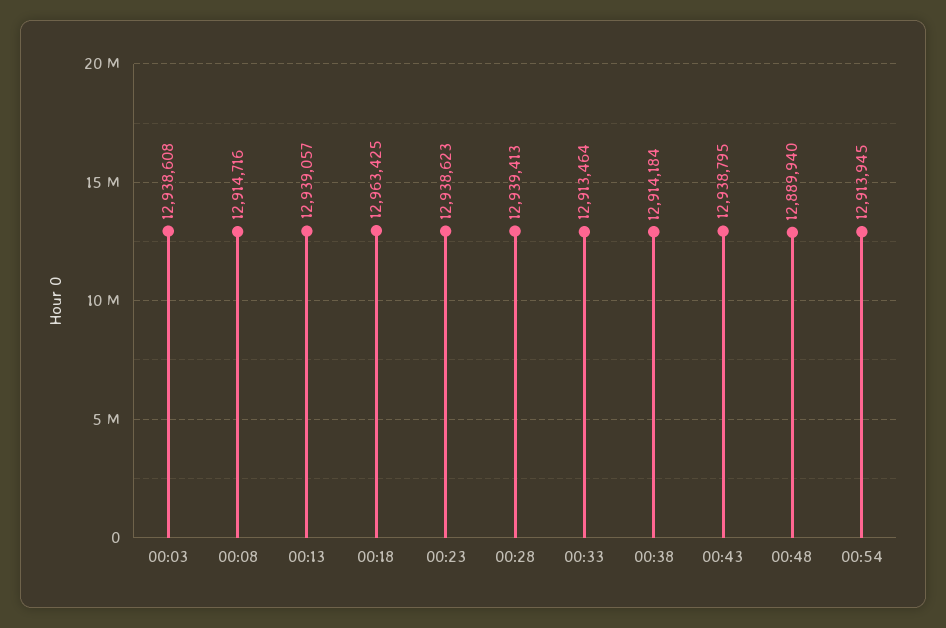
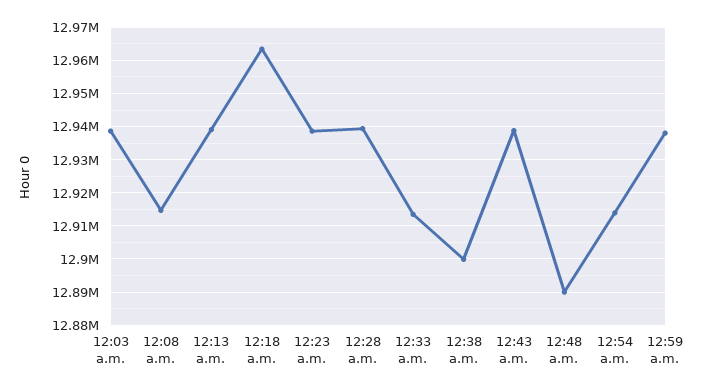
00:38: 12914184 -> 12900000
12:59 a.m.: none -> 12938000

